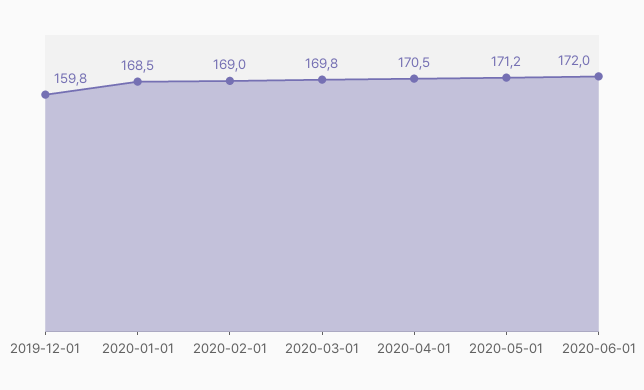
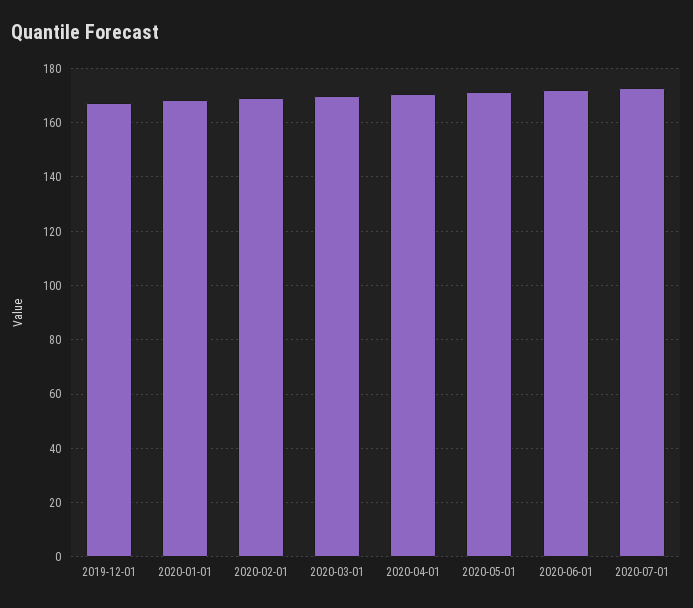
2019-12-01: 159.8 -> 167.5
2020-07-01: none -> 172.5

